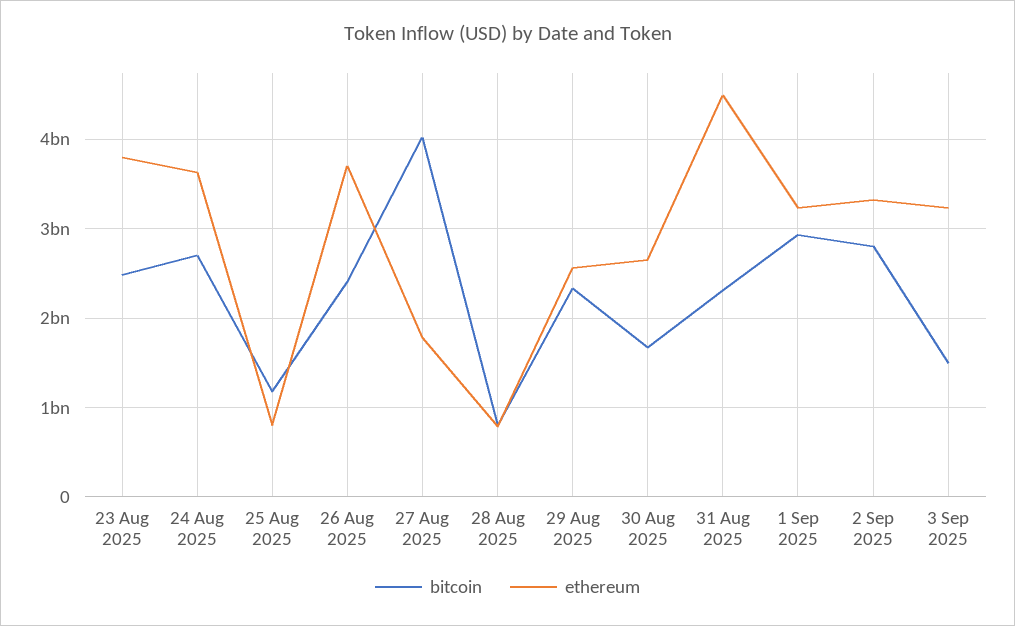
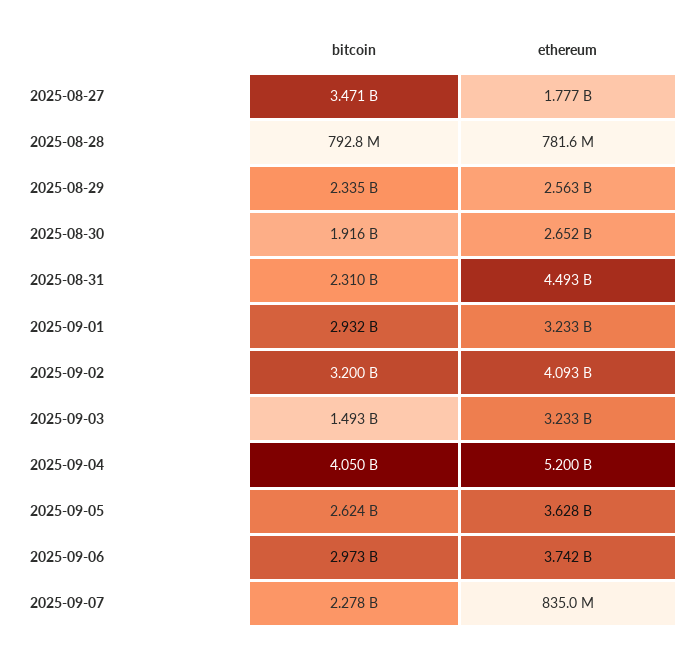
bitcoin, 23 Aug 2025: 2500000000 -> none
ethereum, 23 Aug 2025: 3800000000 -> none
bitcoin, 24 Aug 2025: 2700000000 -> none
ethereum, 24 Aug 2025: 3600000000 -> none
bitcoin, 25 Aug 2025: 1200000000 -> none
ethereum, 25 Aug 2025: 800000000 -> none
bitcoin, 26 Aug 2025: 2400000000 -> none
ethereum, 26 Aug 2025: 3700000000 -> none
bitcoin, 27 Aug 2025: 4000000000 -> 3471000000
bitcoin, 30 Aug 2025: 1700000000 -> 1916000000
bitcoin, 2 Sep 2025: 2800000000 -> 3200000000
ethereum, 2 Sep 2025: 3300000000 -> 4093000000
bitcoin, 2025-09-04: none -> 4050000000
ethereum, 2025-09-04: none -> 5200000000
bitcoin, 2025-09-05: none -> 2624000000
ethereum, 2025-09-05: none -> 3628000000
bitcoin, 2025-09-06: none -> 2973000000
ethereum, 2025-09-06: none -> 3742000000
bitcoin, 2025-09-07: none -> 2278000000
ethereum, 2025-09-07: none -> 835000000

